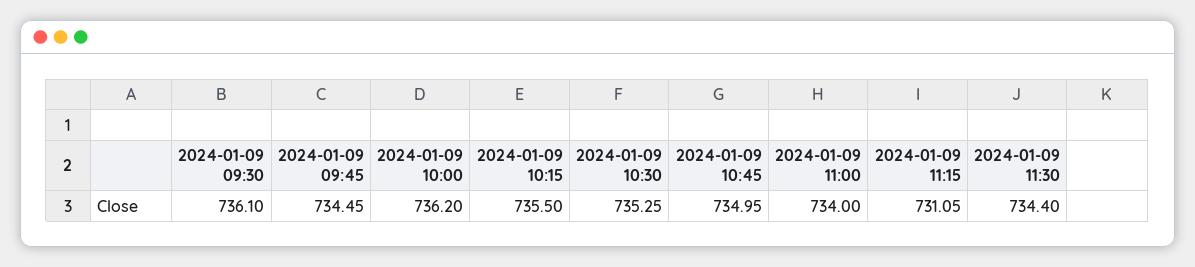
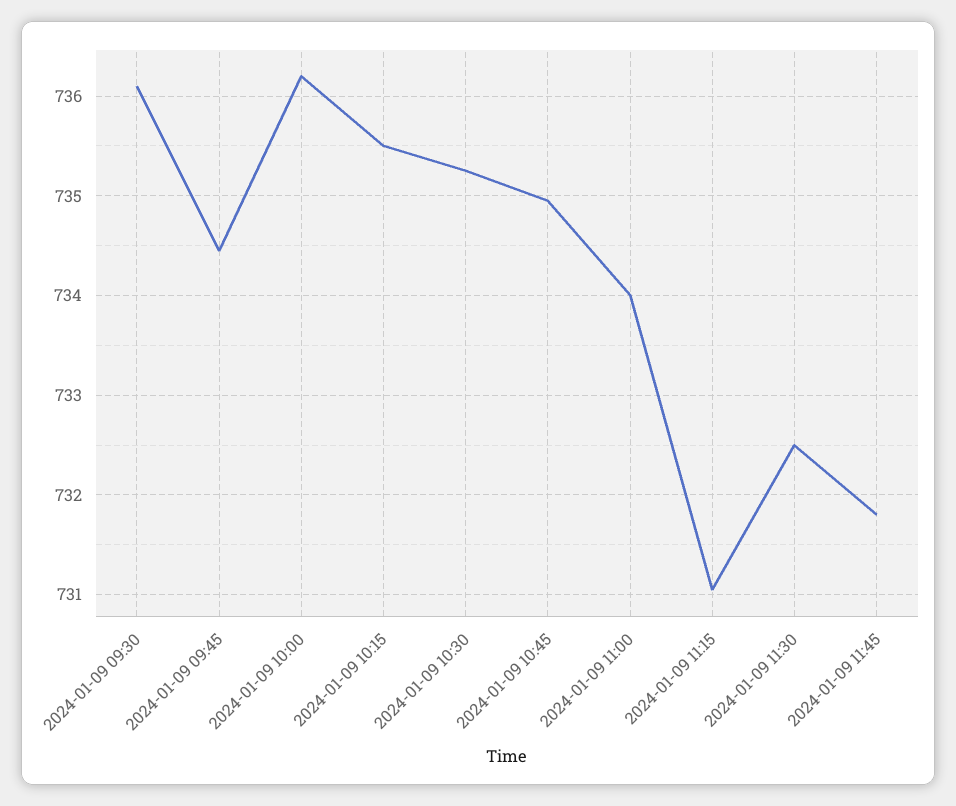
2024-01-09 11:30: 734.4 -> 732.5
2024-01-09 11:45: none -> 731.8

